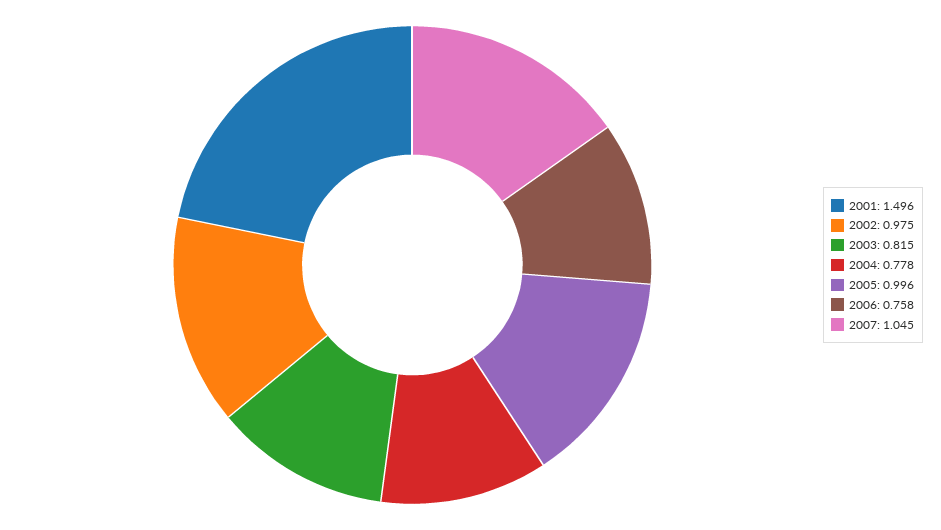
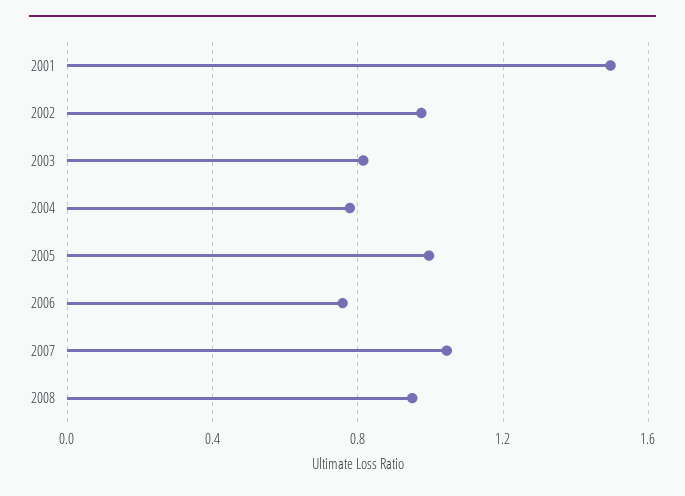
2008: none -> 0.95

